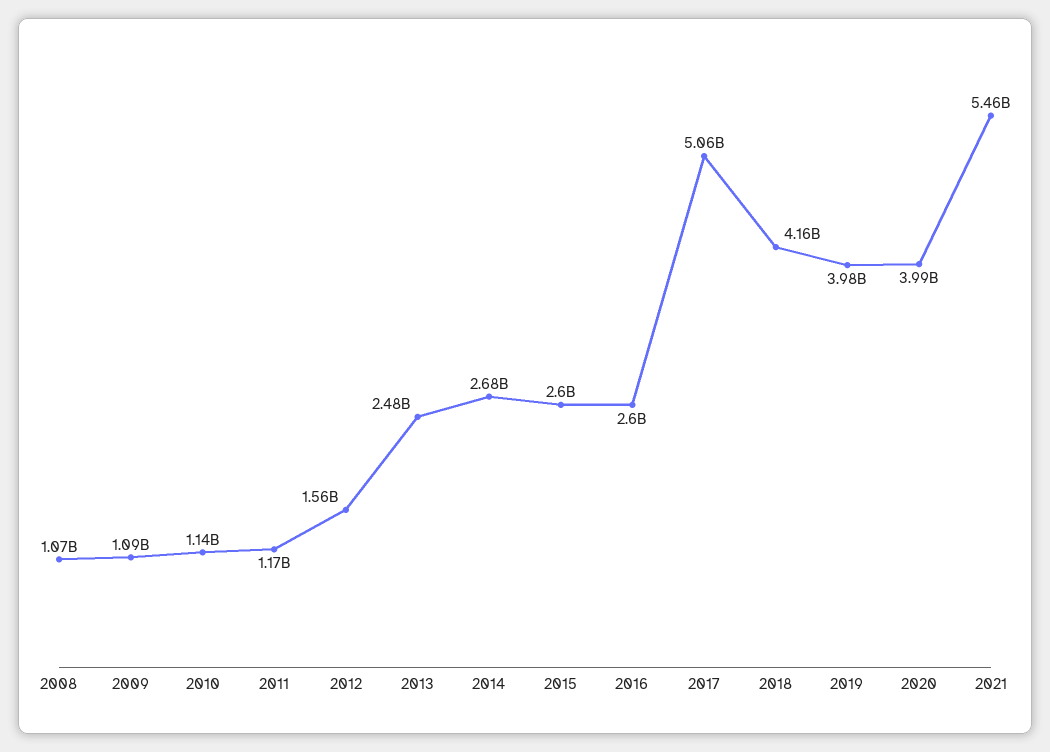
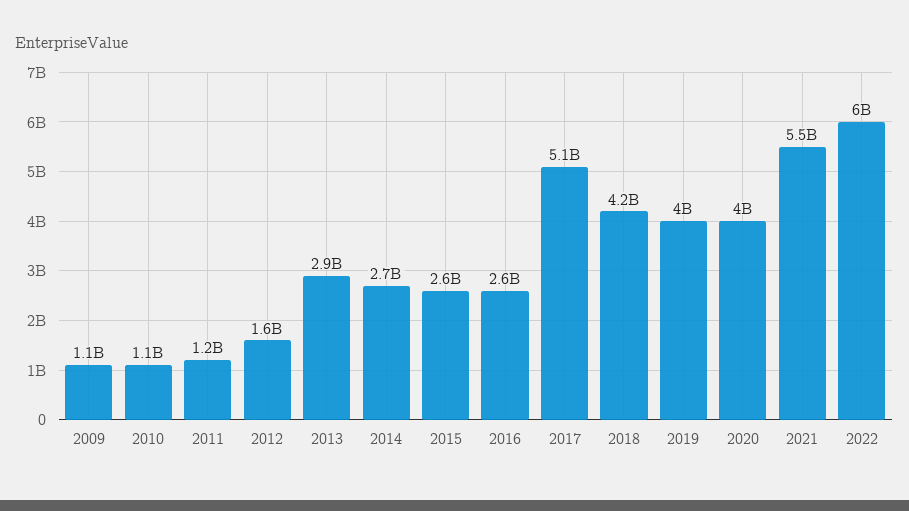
2008: 1070000000 -> none
2013: 2480000000 -> 2900000000
2022: none -> 6000000000

